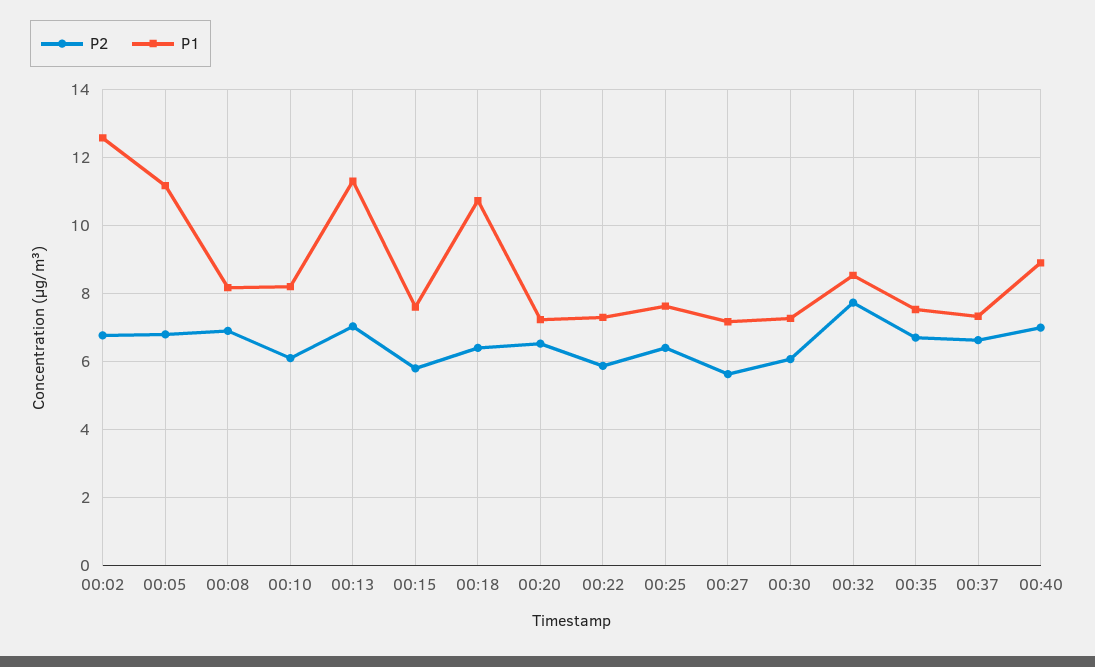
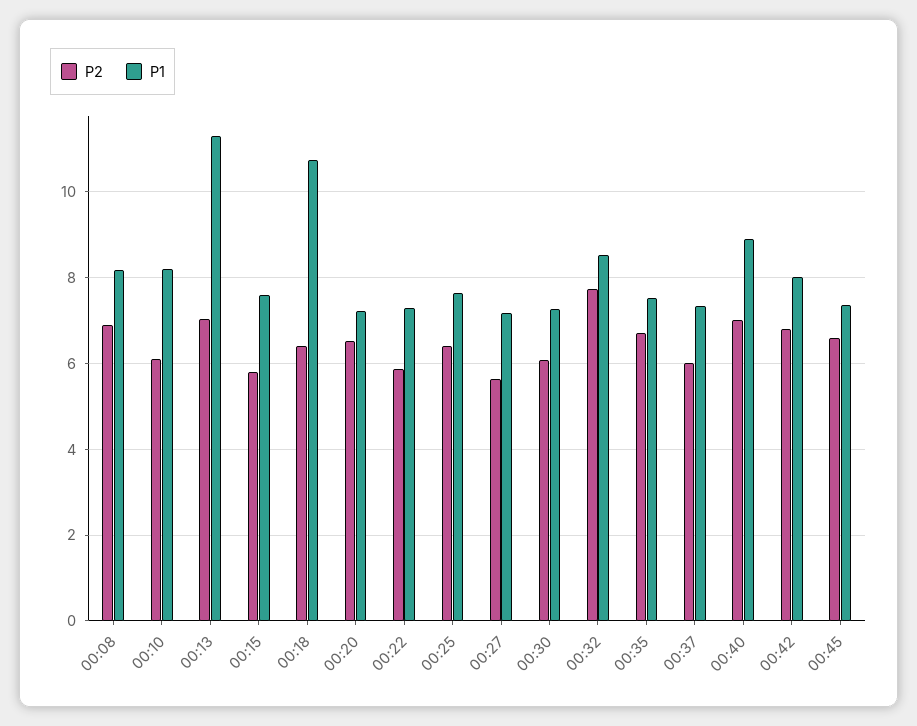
P2, 00:02: 6.8 -> none
P1, 00:02: 12.6 -> none
P2, 00:05: 6.8 -> none
P1, 00:05: 11.2 -> none
P2, 00:37: 6.6 -> 6
P2, 00:42: none -> 6.8
P1, 00:42: none -> 8
P2, 00:45: none -> 6.6
P1, 00:45: none -> 7.4

